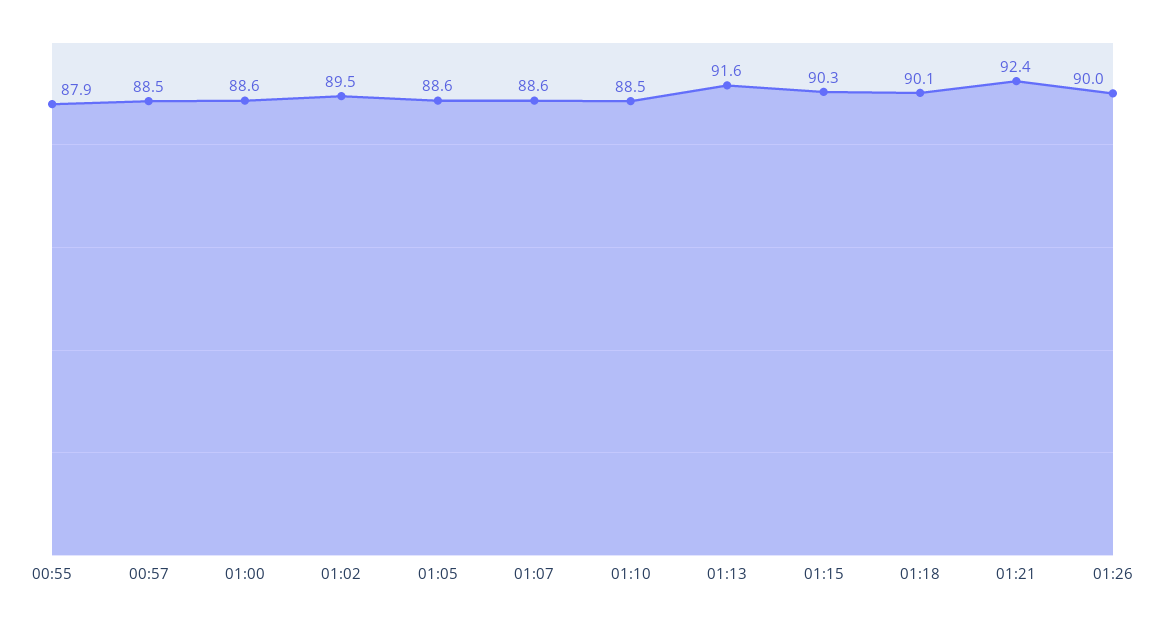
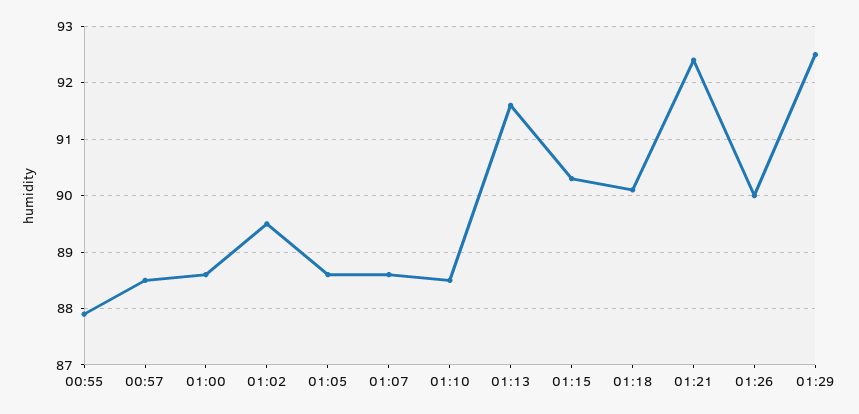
01:29: none -> 92.5

